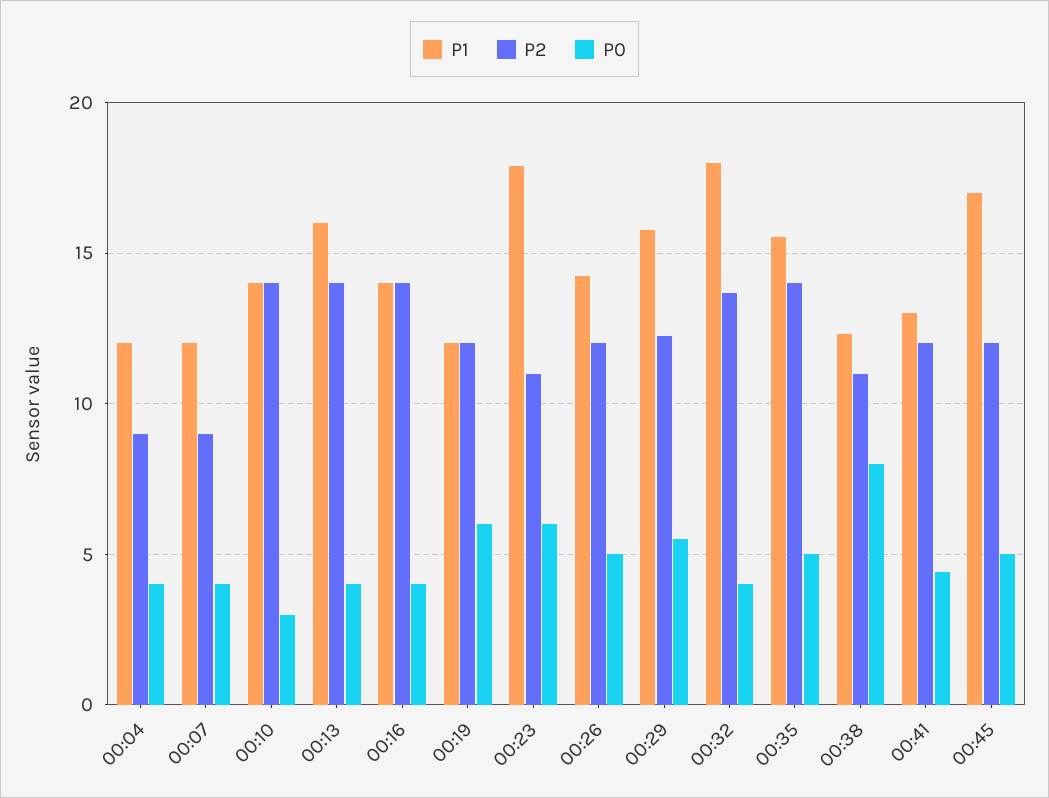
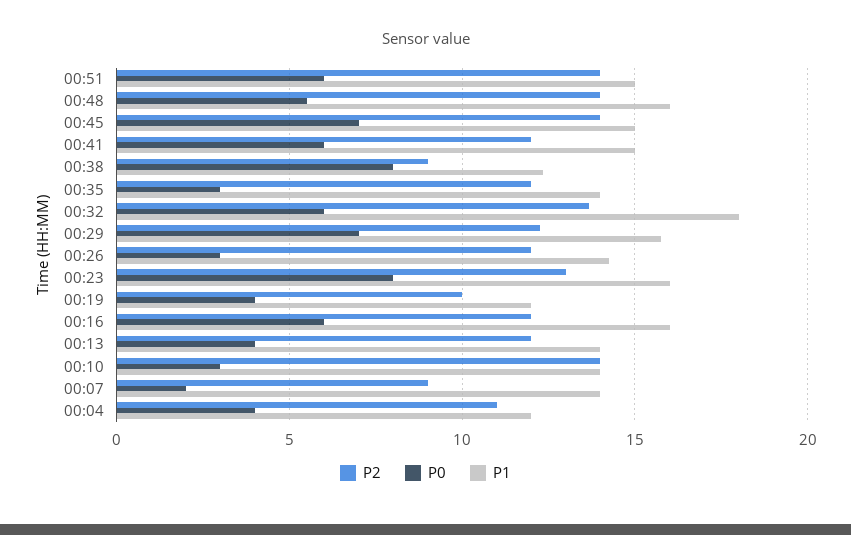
P2, 00:04: 9 -> 11
P1, 00:07: 12 -> 14
P0, 00:07: 4 -> 2
P1, 00:13: 16 -> 14
P2, 00:13: 14 -> 12
P1, 00:16: 14 -> 16
P2, 00:16: 14 -> 12
P0, 00:16: 4 -> 6
P2, 00:19: 12 -> 10
P0, 00:19: 6 -> 4
P1, 00:23: 18 -> 16
P2, 00:23: 11 -> 13
P0, 00:23: 6 -> 8
P0, 00:26: 5 -> 3
P0, 00:29: 5.5 -> 7
P0, 00:32: 4 -> 6
P1, 00:35: 15.5 -> 14
P2, 00:35: 14 -> 12
P0, 00:35: 5 -> 3
P2, 00:38: 11 -> 9
P1, 00:41: 13 -> 15
P0, 00:41: 4.5 -> 6
P1, 00:45: 17 -> 15
P2, 00:45: 12 -> 14
P0, 00:45: 5 -> 7
P2, 00:51: none -> 14
P0, 00:51: none -> 6
P1, 00:51: none -> 15
P2, 00:48: none -> 14
P0, 00:48: none -> 5.5
P1, 00:48: none -> 16

